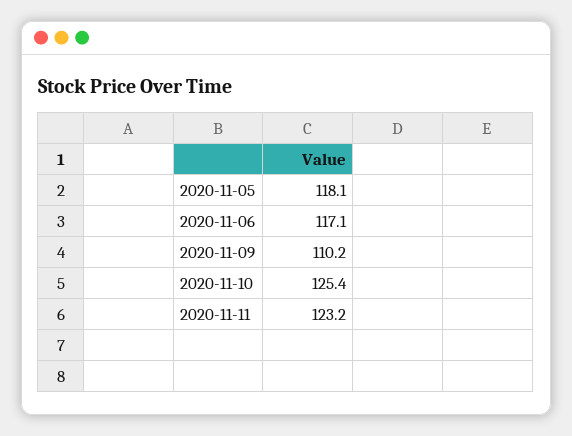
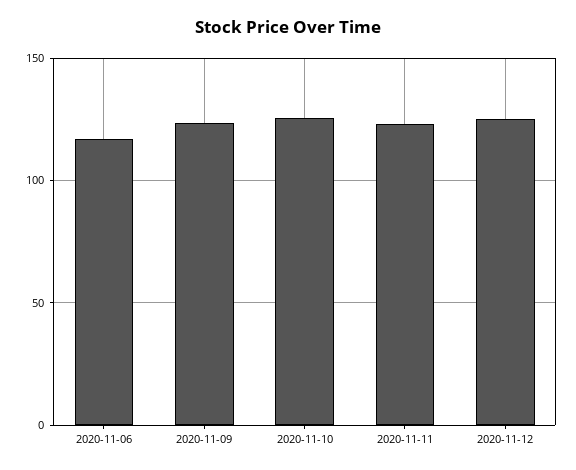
2020-11-05: 118.1 -> none
2020-11-09: 110.2 -> 125
2020-11-12: none -> 125

